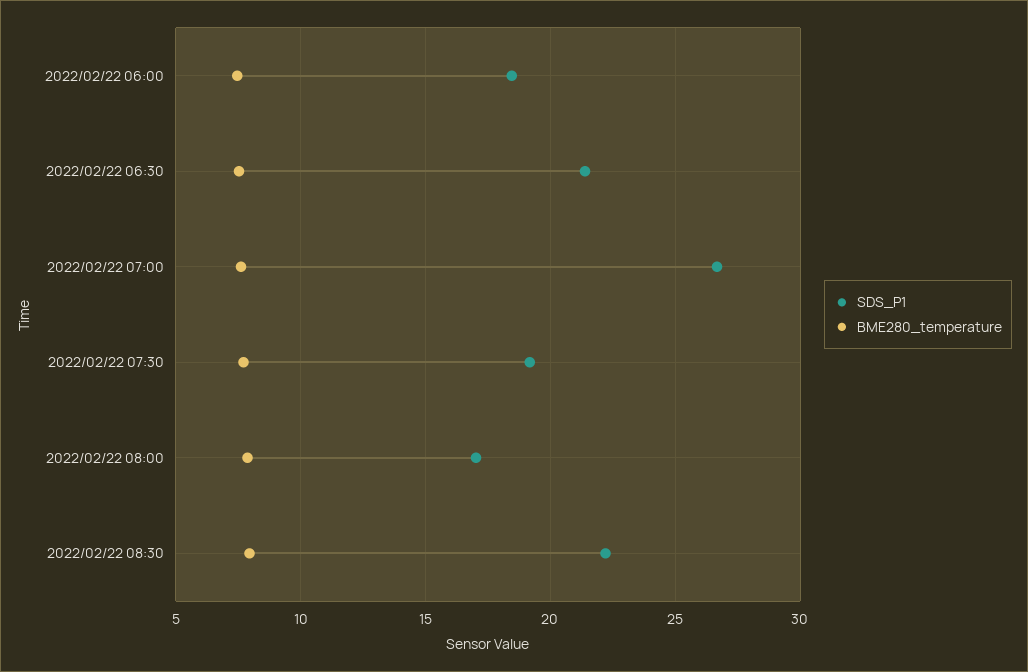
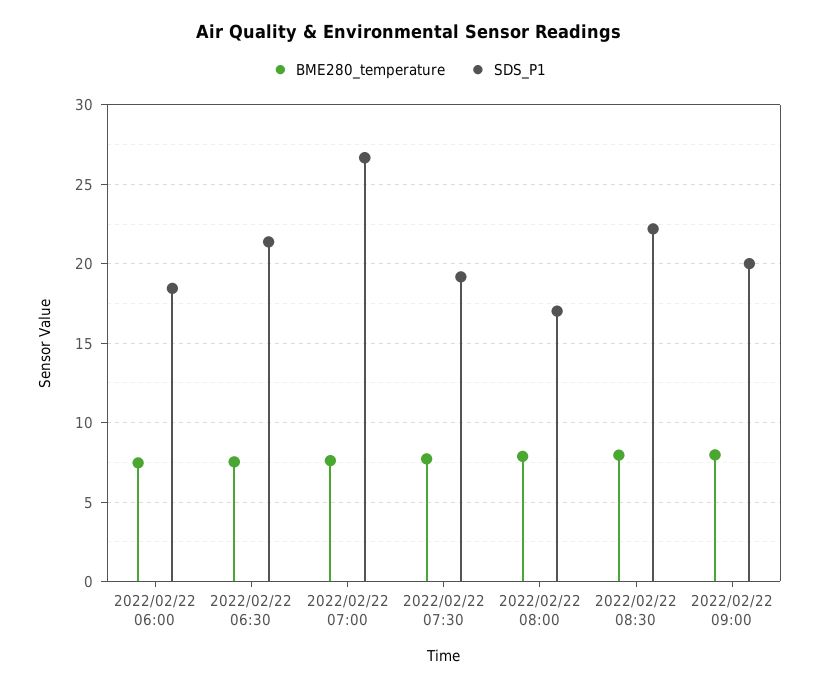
BME280_temperature, 2022/02/22 09:00: none -> 8
SDS_P1, 2022/02/22 09:00: none -> 20

